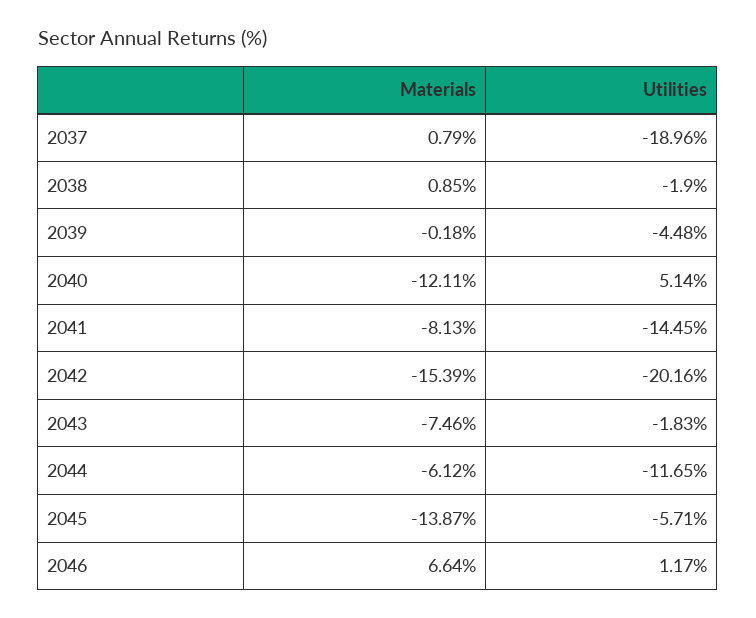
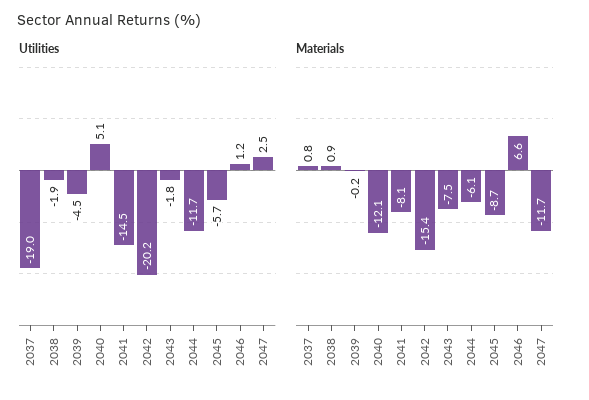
Materials, 2045: -13.87 -> -8.7
Utilities, 2047: none -> 2.5
Materials, 2047: none -> -11.7

